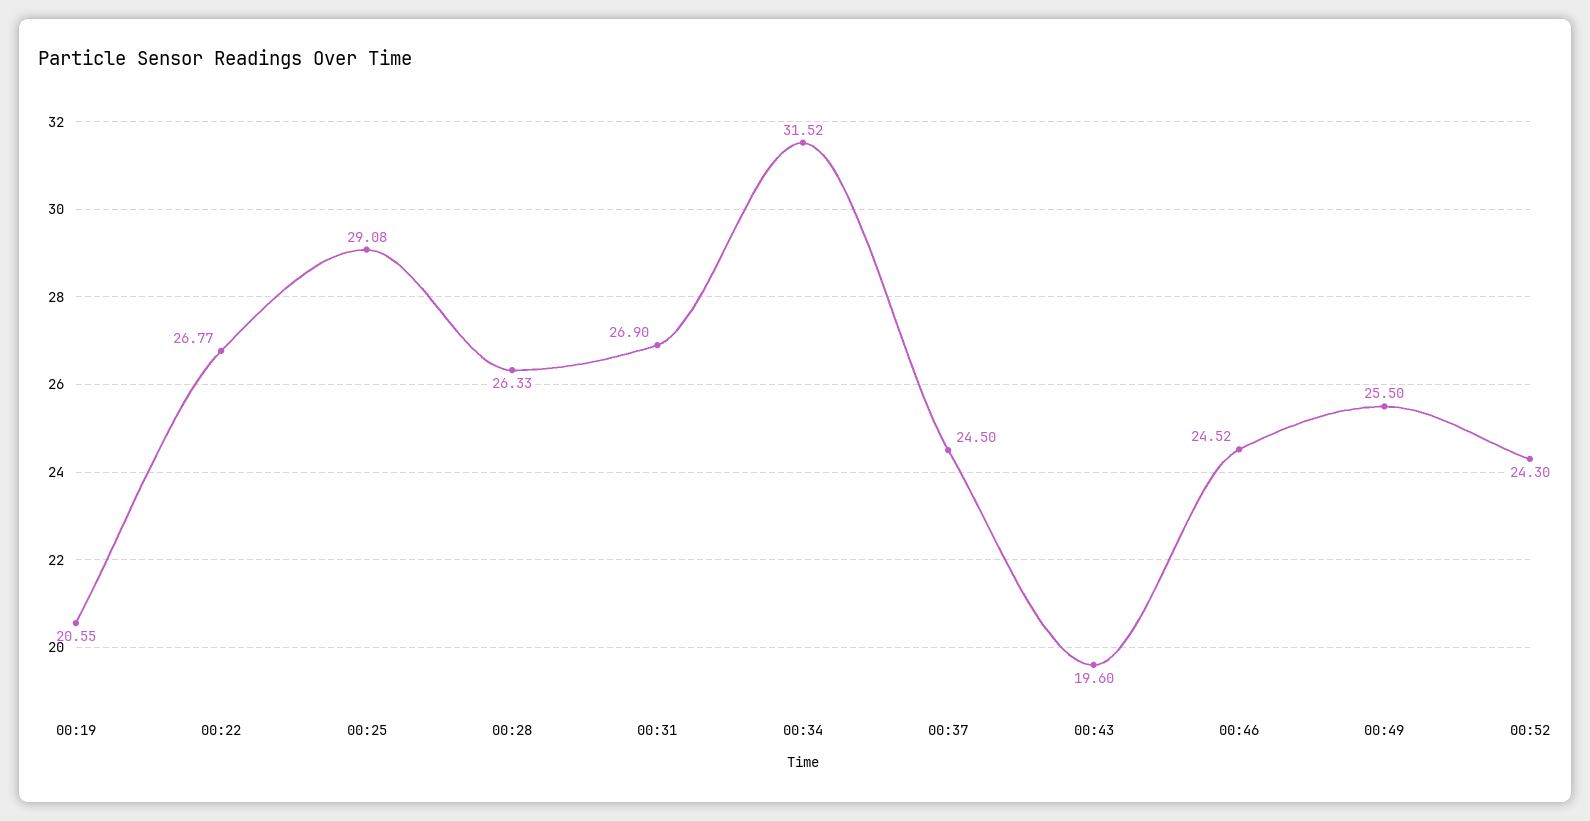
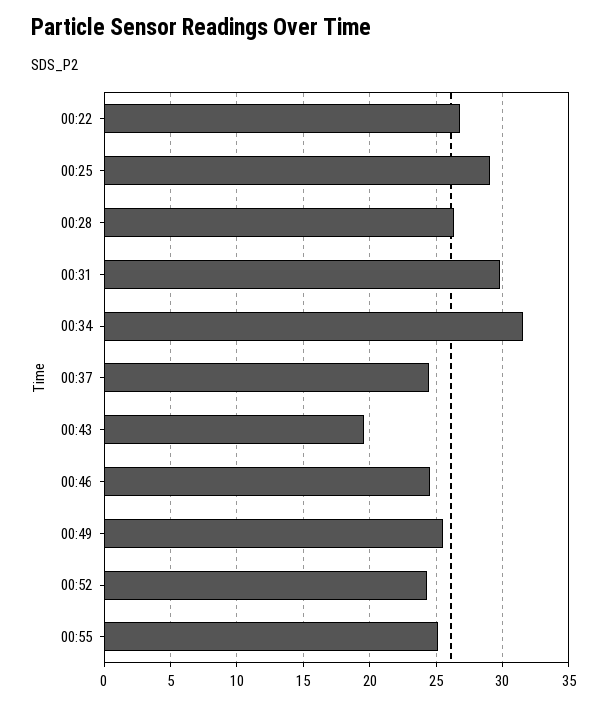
00:19: 20.55 -> none
00:31: 26.9 -> 30
00:55: none -> 25

